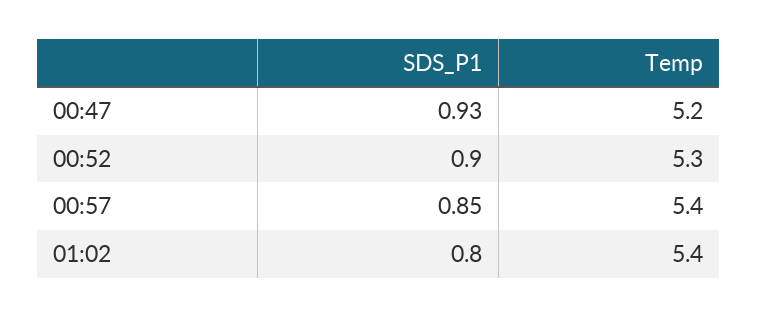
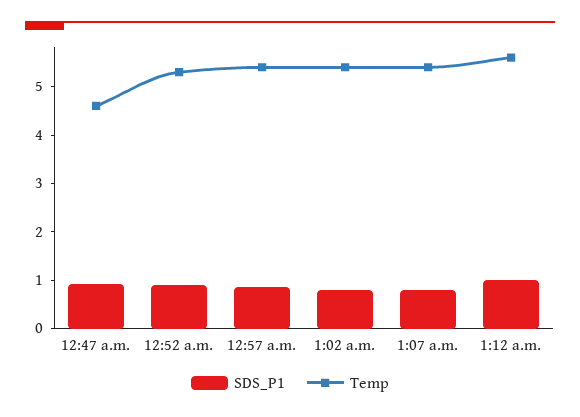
Temp, 00:47: 5.2 -> 4.6
SDS_P1, 1:07 a.m.: none -> 0.8
Temp, 1:07 a.m.: none -> 5.4
SDS_P1, 1:12 a.m.: none -> 1
Temp, 1:12 a.m.: none -> 5.6

